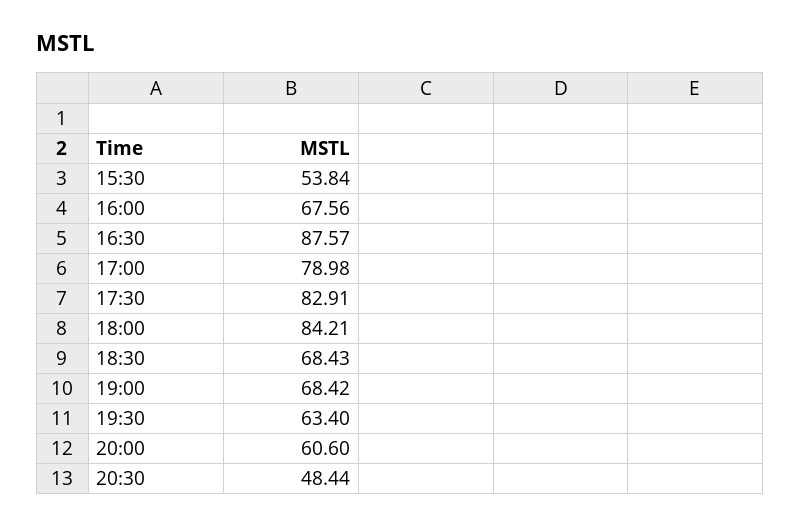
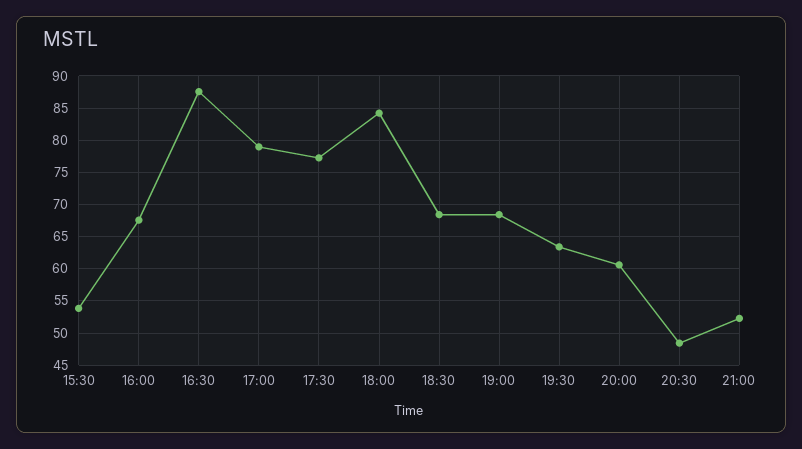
17:30: 82.91 -> 77
21:00: none -> 52

